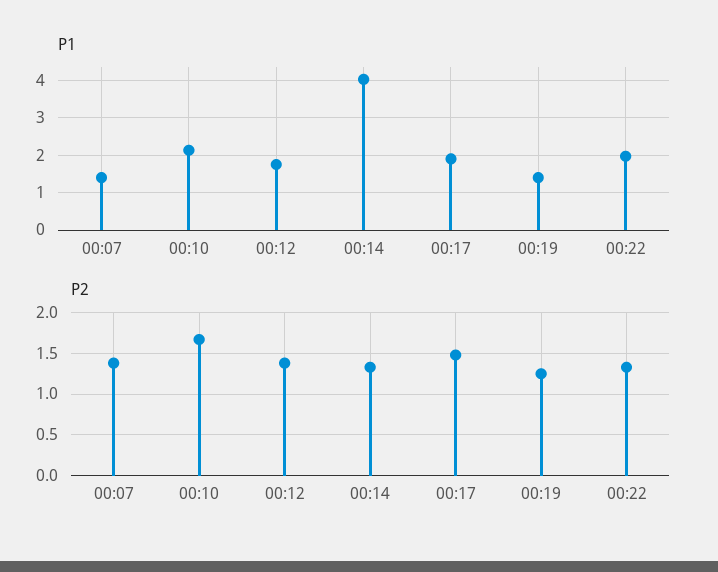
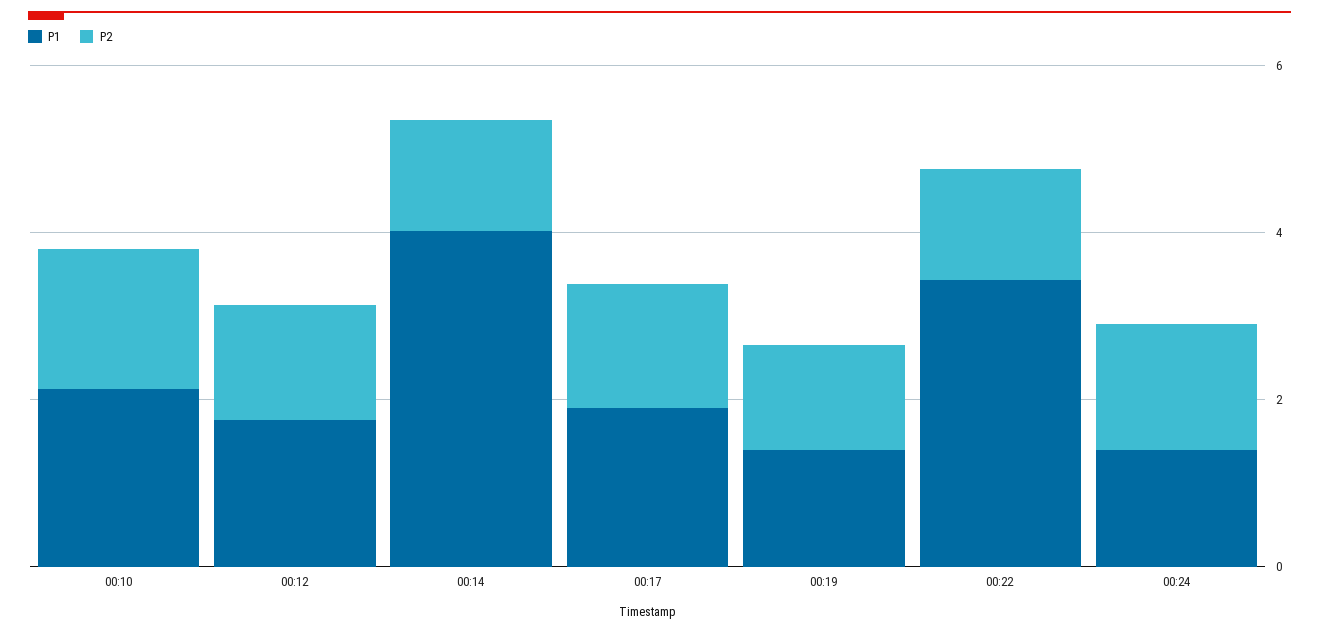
P1, 00:07: 1.4 -> none
P1, 00:22: 2 -> 3.5
P2, 00:07: 1.4 -> none
P1, 00:24: none -> 1.5
P2, 00:24: none -> 1.5

